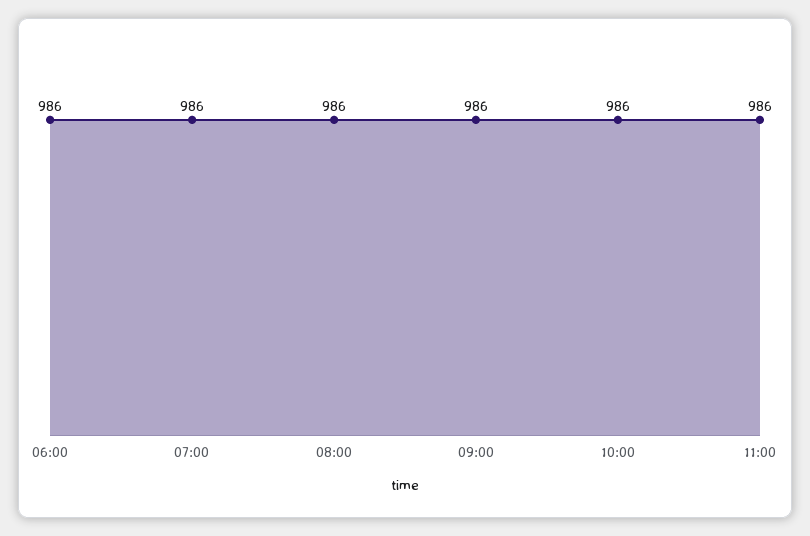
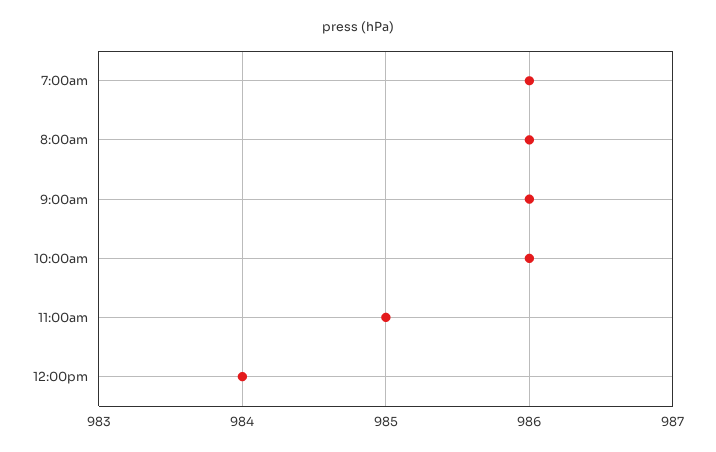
06:00: 986 -> none
11:00: 986 -> 985
12:00pm: none -> 984

